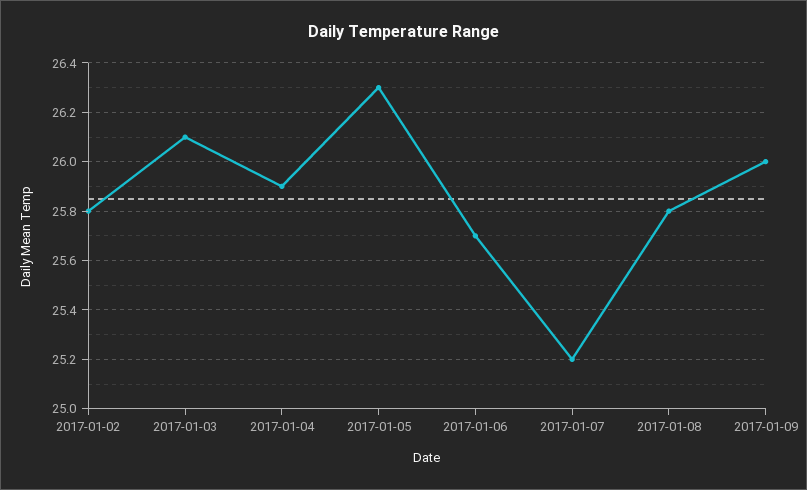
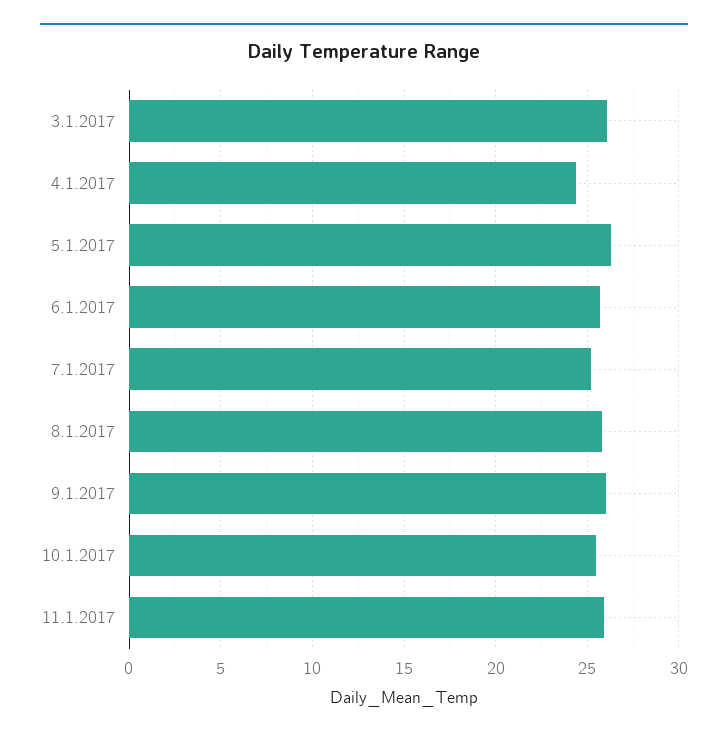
2017-01-02: 25.8 -> none
2017-01-04: 25.9 -> 24.5
10.1.2017: none -> 25.5
11.1.2017: none -> 26

